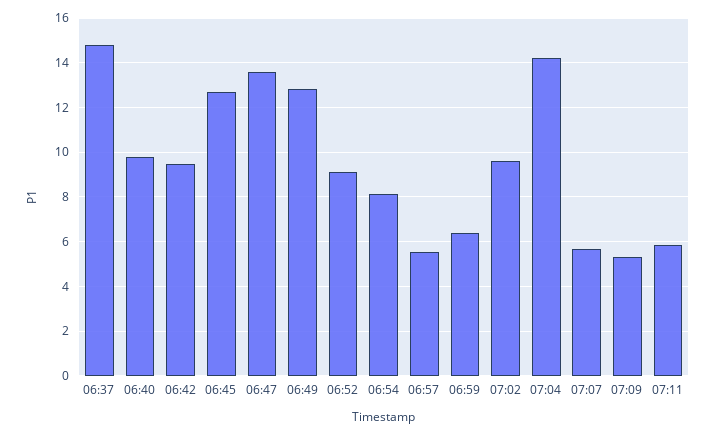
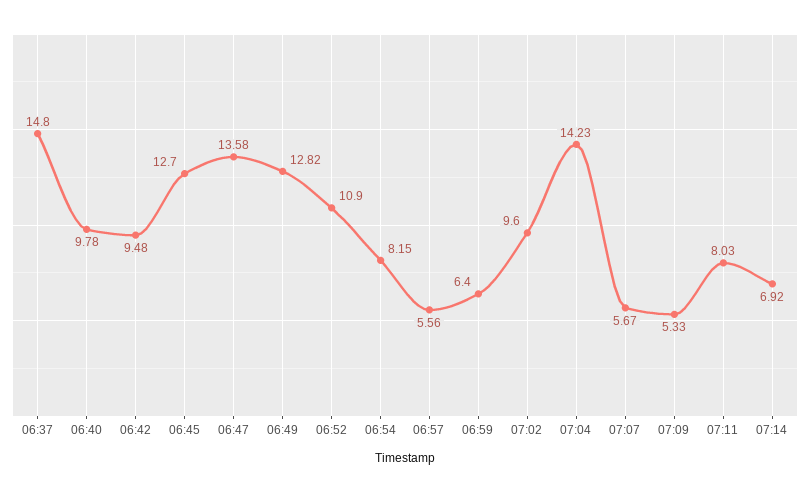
06:52: 9 -> 10.9
07:11: 6 -> 8.03
07:14: none -> 6.92

